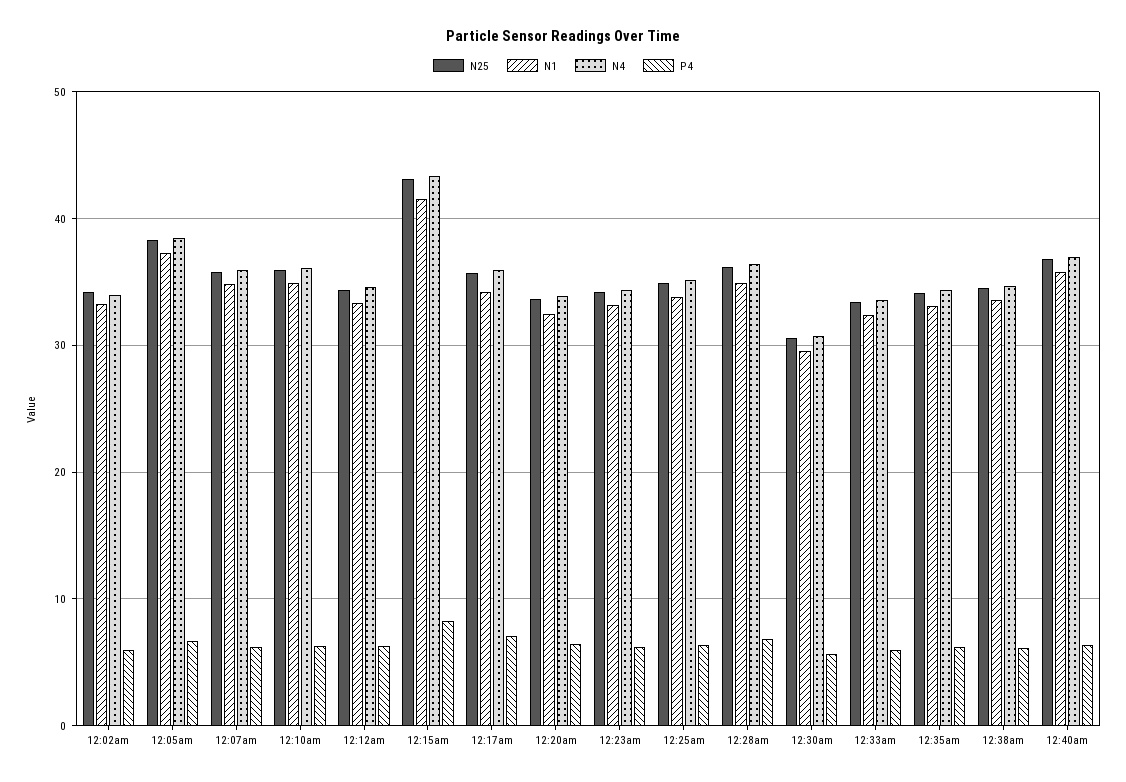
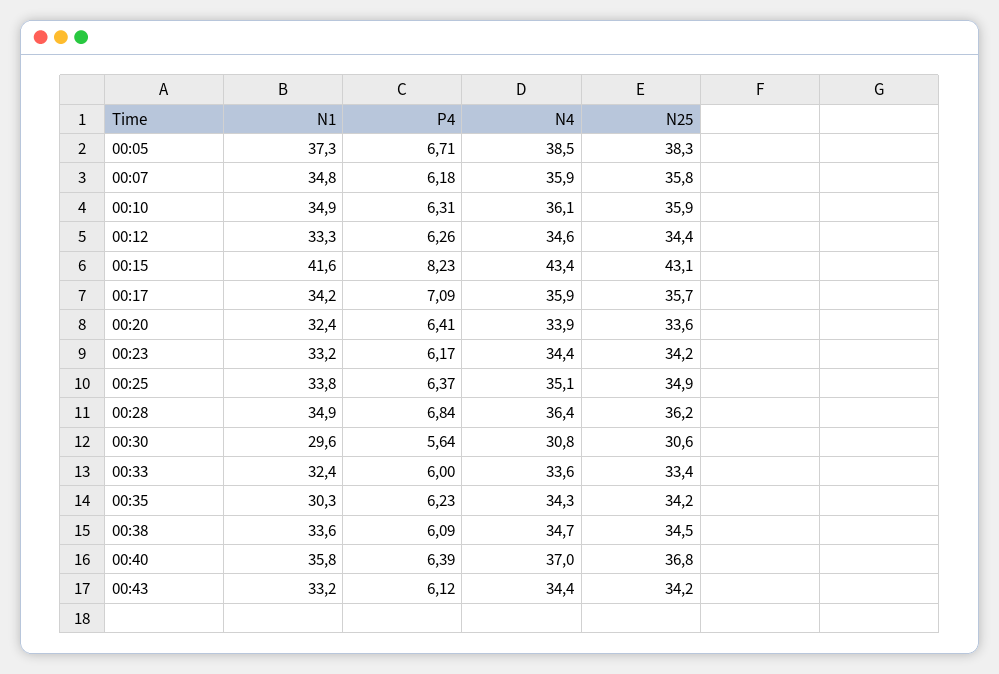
N25, 12:02am: 34 -> none
N1, 12:02am: 33 -> none
N4, 12:02am: 34 -> none
P4, 12:02am: 6 -> none
N1, 12:35am: 33 -> 30.3
N1, 00:43: none -> 33.2
P4, 00:43: none -> 6.12
N4, 00:43: none -> 34.4
N25, 00:43: none -> 34.2

